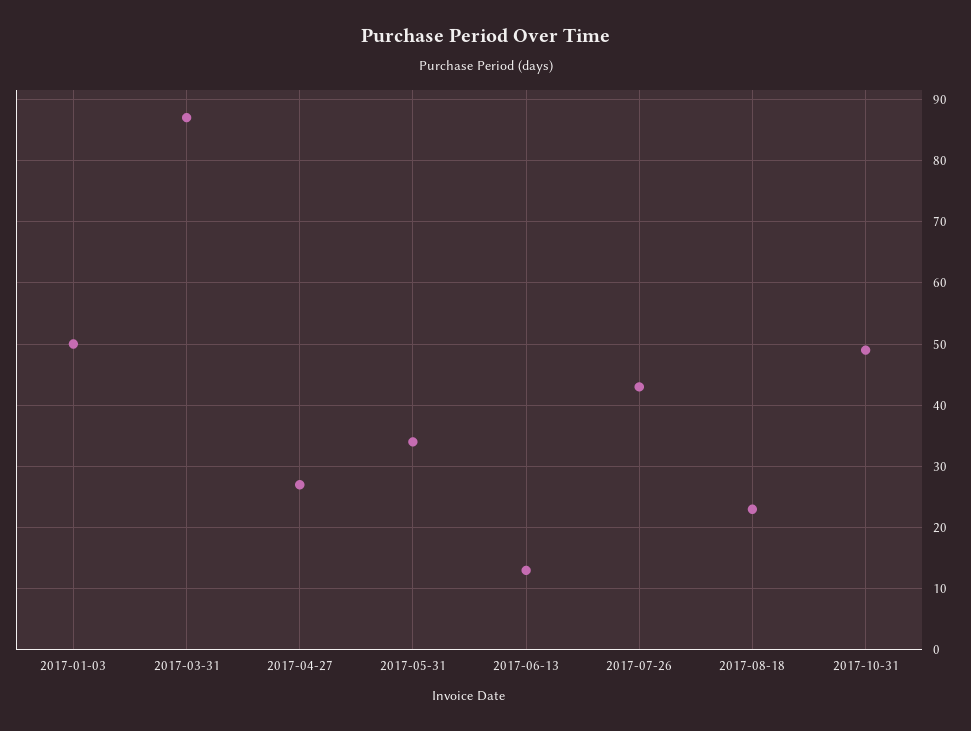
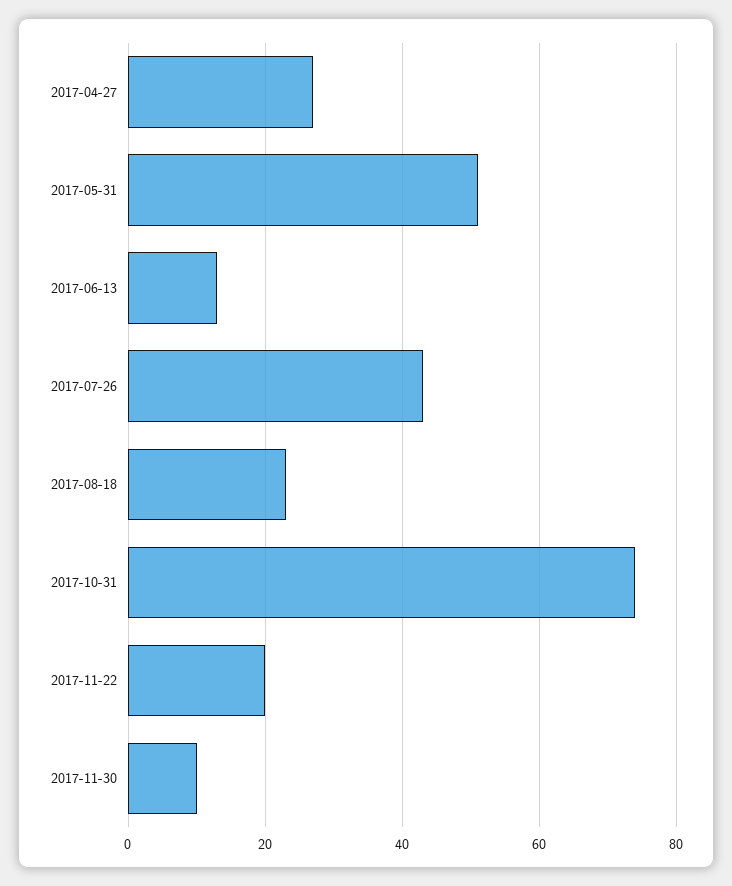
2017-01-03: 50 -> none
2017-03-31: 87 -> none
2017-05-31: 34 -> 50
2017-10-31: 49 -> 75
2017-11-22: none -> 20
2017-11-30: none -> 10

